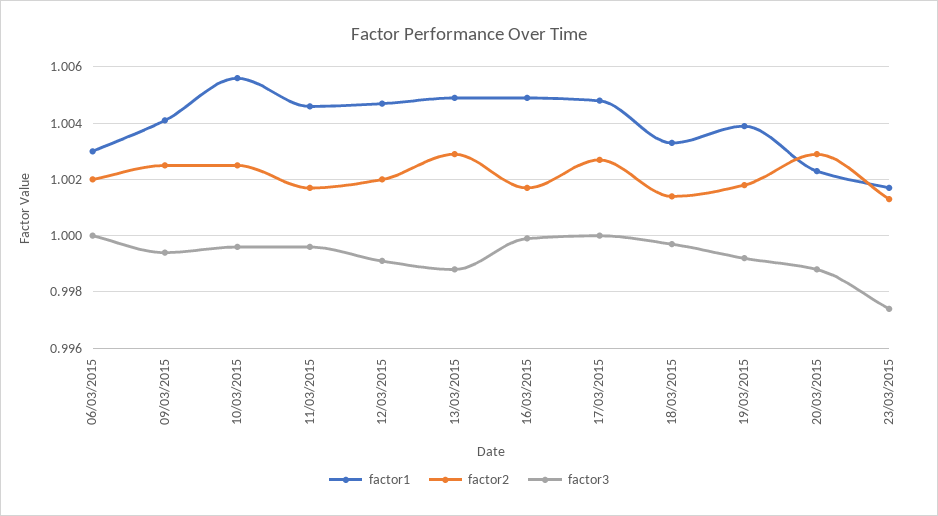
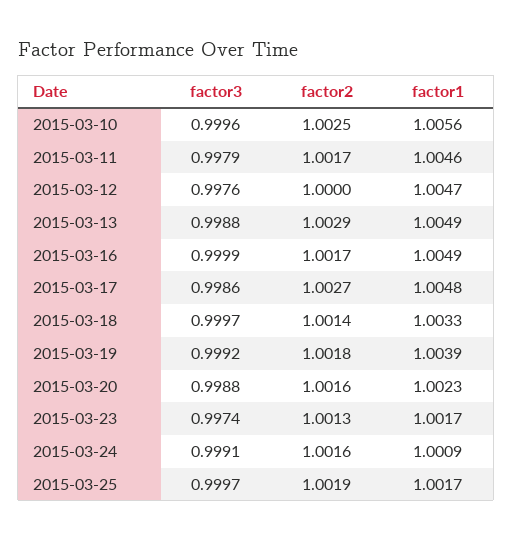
factor1, 06/03/2015: 1.003 -> none
factor2, 06/03/2015: 1.002 -> none
factor3, 06/03/2015: 1 -> none
factor1, 09/03/2015: 1.004 -> none
factor2, 09/03/2015: 1.0025 -> none
factor3, 09/03/2015: 0.9995 -> none
factor3, 11/03/2015: 0.9995 -> 0.9979
factor2, 12/03/2015: 1.002 -> 1
factor3, 12/03/2015: 0.999 -> 0.9976
factor3, 17/03/2015: 1 -> 0.9986
factor2, 20/03/2015: 1.003 -> 1.0016
factor3, 2015-03-24: none -> 0.9991
factor2, 2015-03-24: none -> 1.0016
factor1, 2015-03-24: none -> 1.0009
factor3, 2015-03-25: none -> 0.9997
factor2, 2015-03-25: none -> 1.0019
factor1, 2015-03-25: none -> 1.0017

